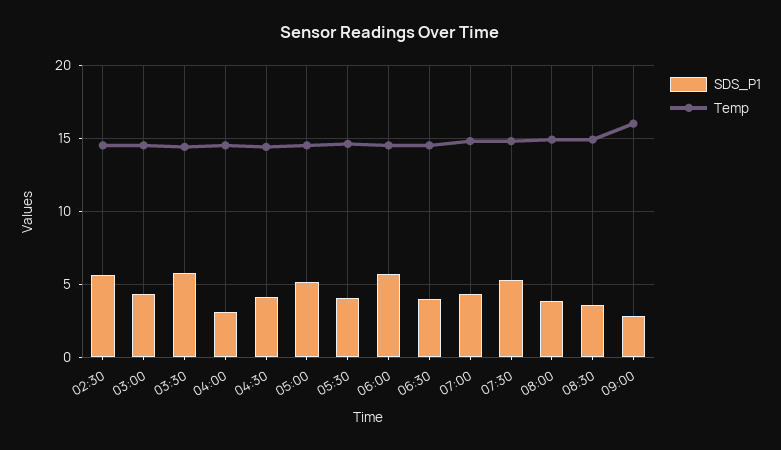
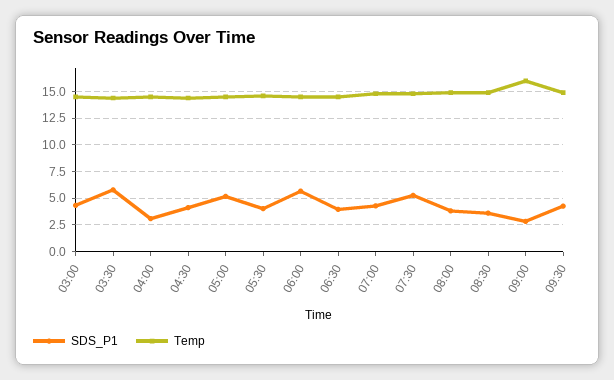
SDS_P1, 02:30: 5.5 -> none
Temp, 02:30: 14.5 -> none
SDS_P1, 09:30: none -> 5
Temp, 09:30: none -> 15

